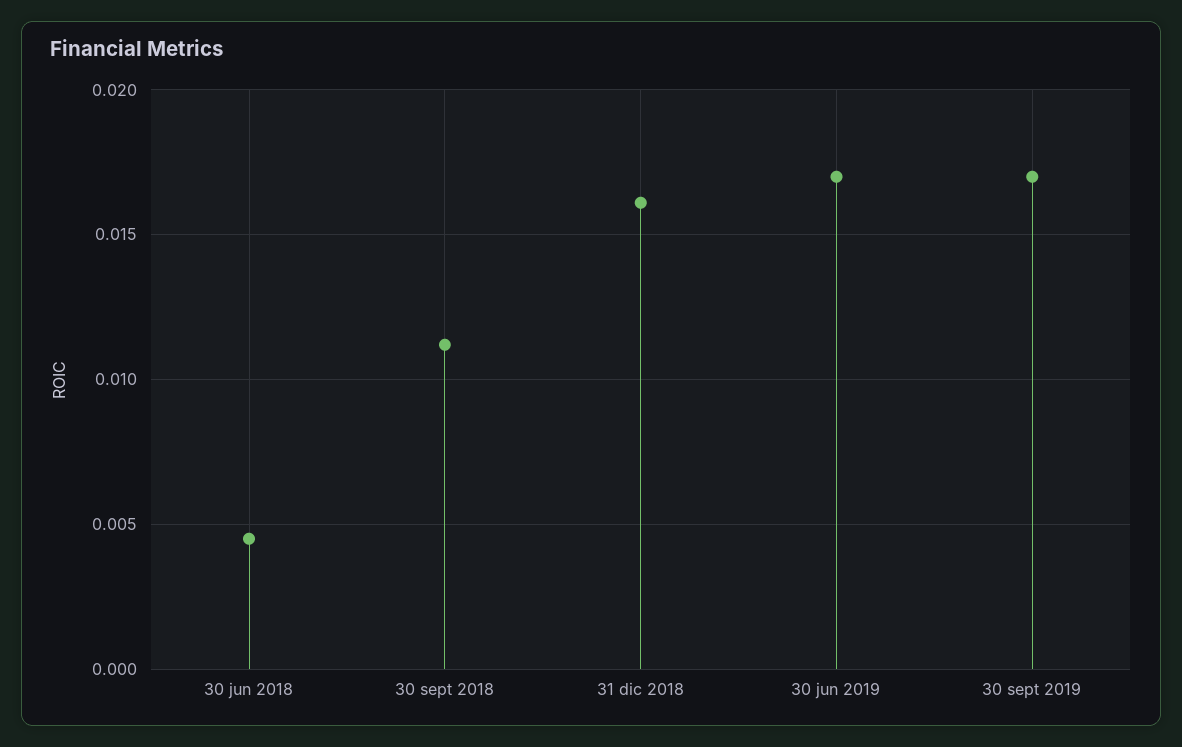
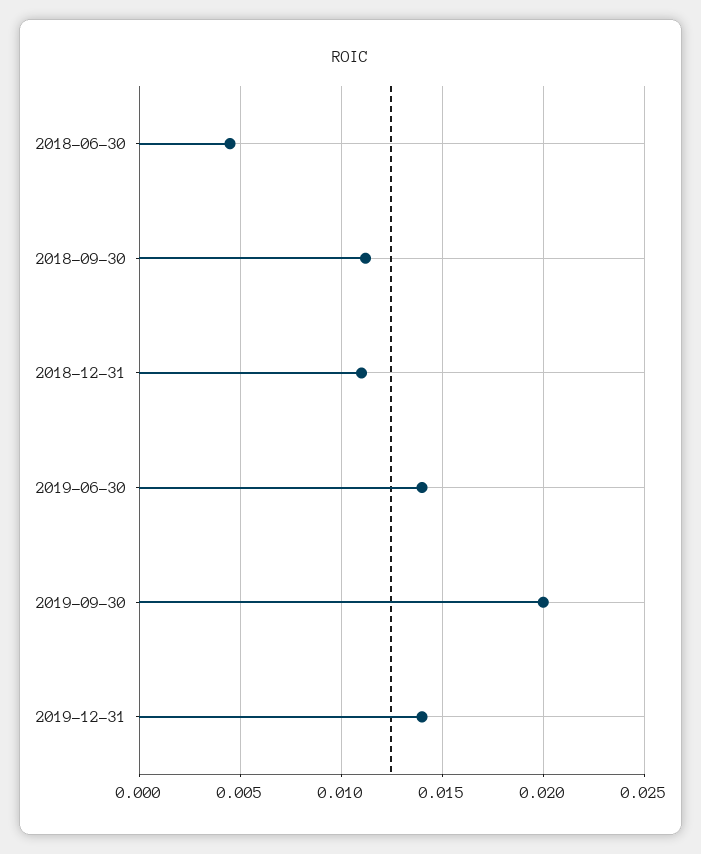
31 dic 2018: 0.016 -> 0.011
30 jun 2019: 0.017 -> 0.014
30 sept 2019: 0.017 -> 0.02
2019-12-31: none -> 0.014

